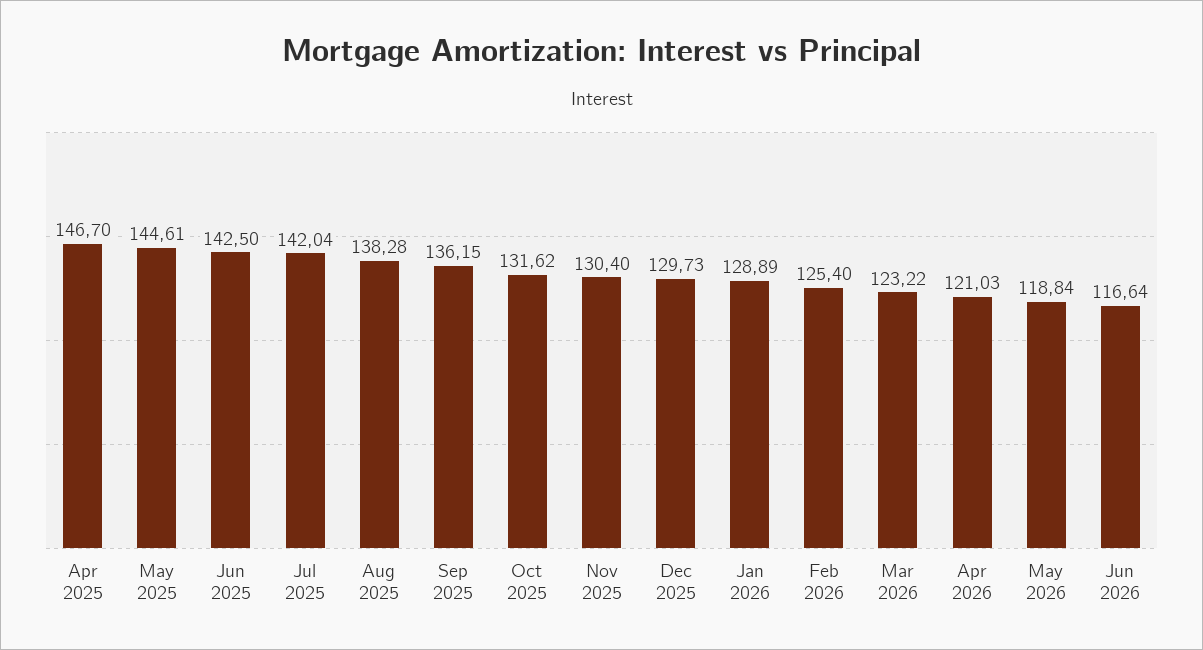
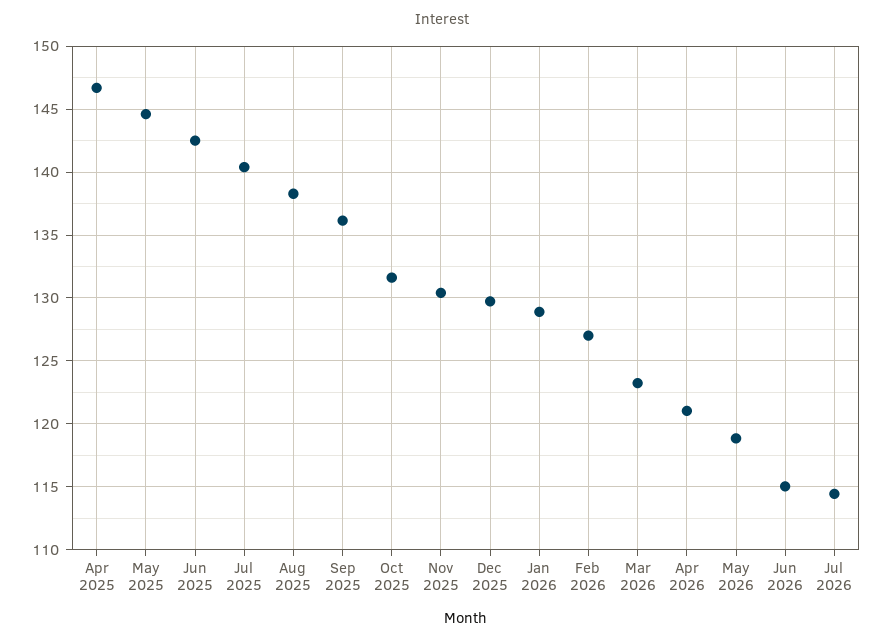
Jul 2025: 142.04 -> 140.5
Feb 2026: 125.4 -> 127
Jun 2026: 116.64 -> 115
Jul 2026: none -> 114.5

